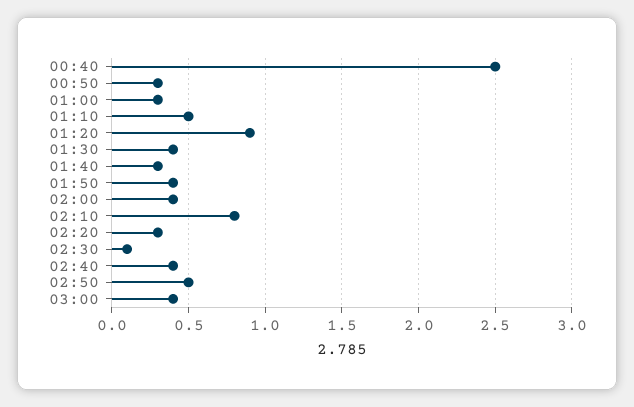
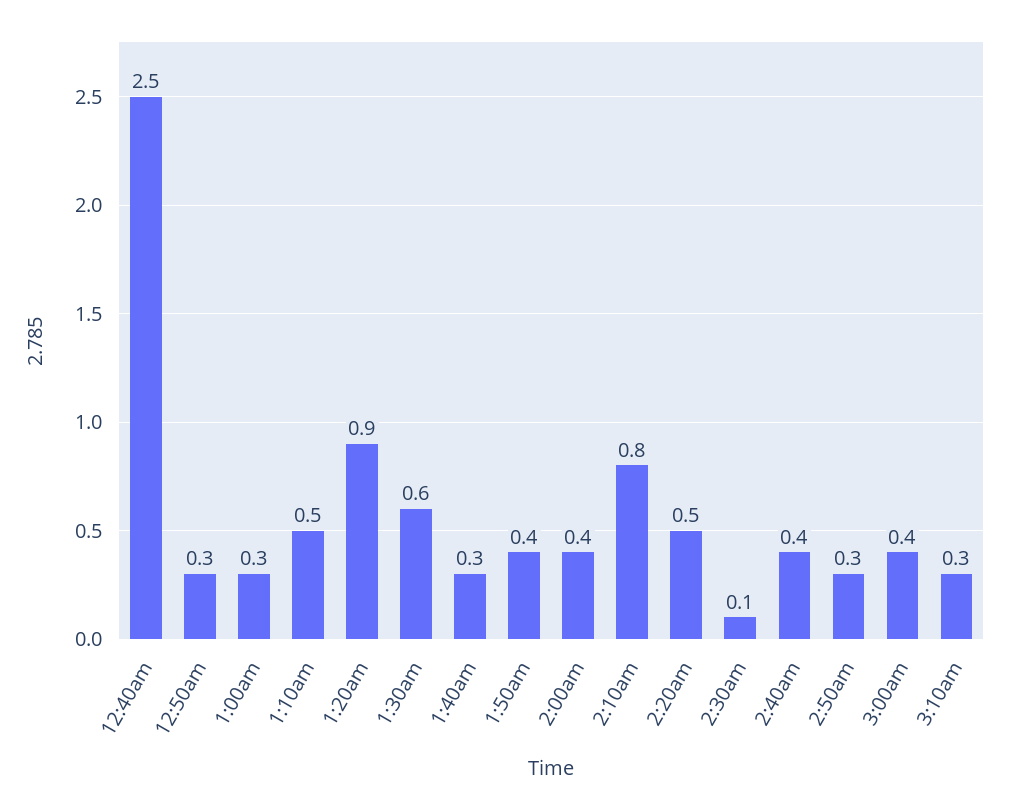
01:30: 0.4 -> 0.6
02:20: 0.3 -> 0.5
02:50: 0.5 -> 0.3
3:10am: none -> 0.3

